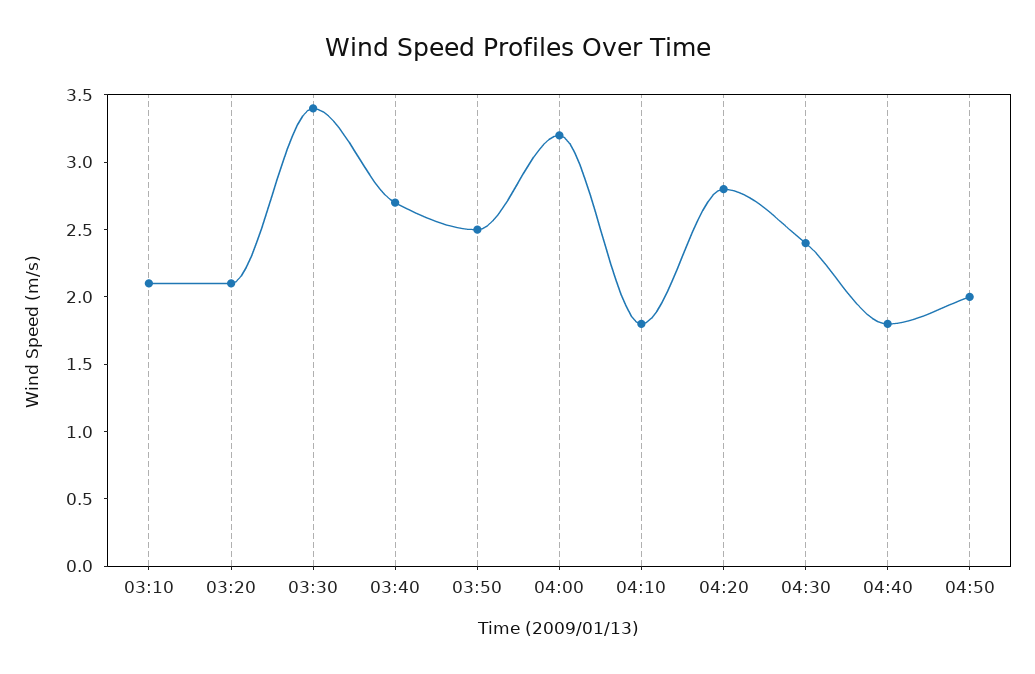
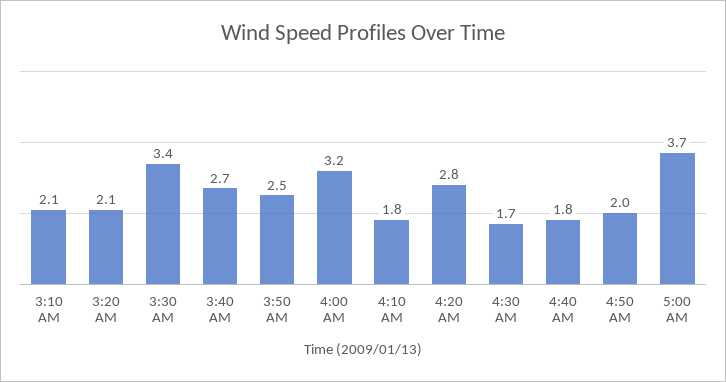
04:30: 2.4 -> 1.7
5:00 AM: none -> 3.7

